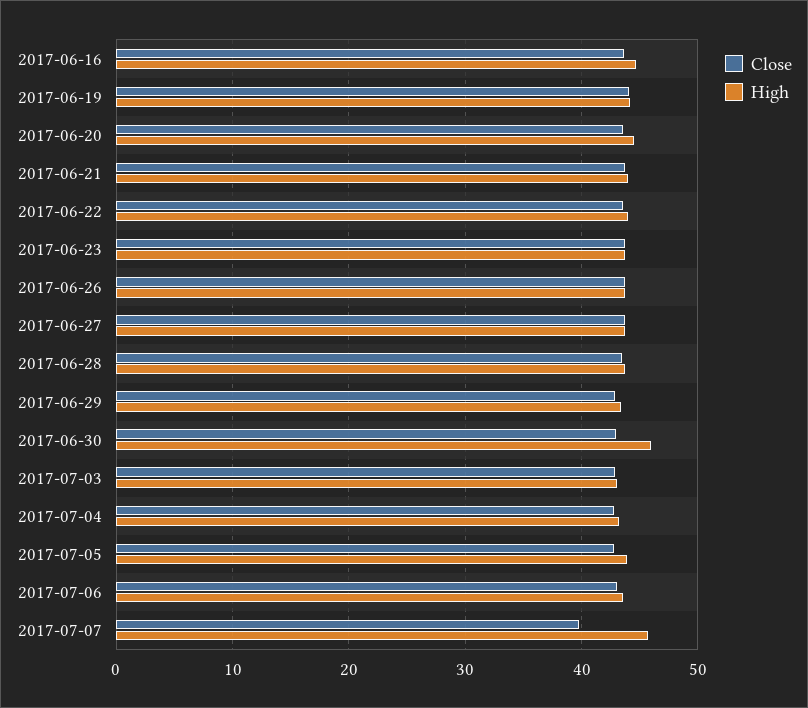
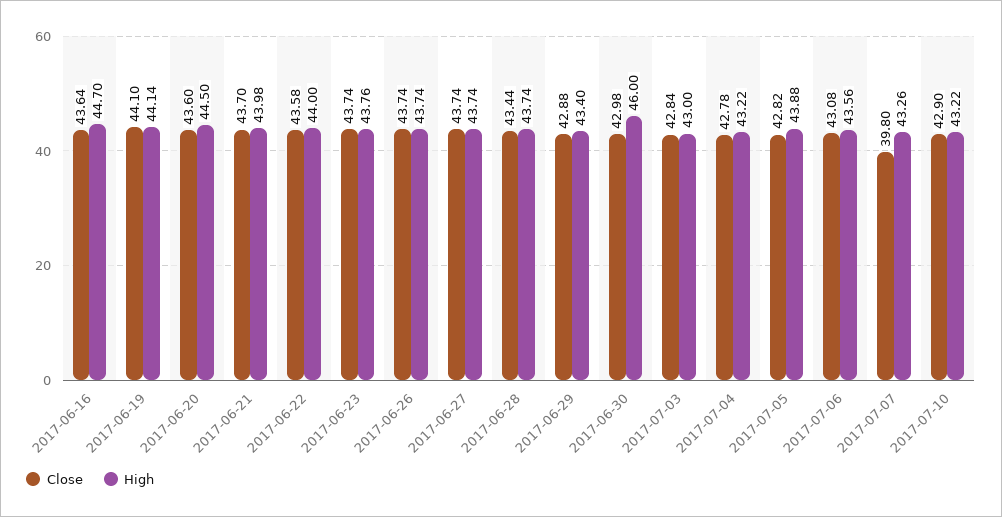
High, 2017-07-07: 46 -> 43.26
Close, 2017-07-10: none -> 42.9
High, 2017-07-10: none -> 43.22

